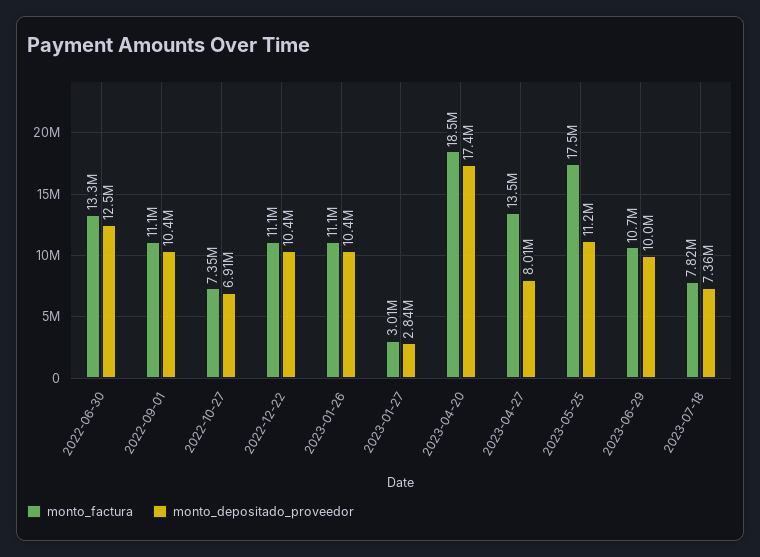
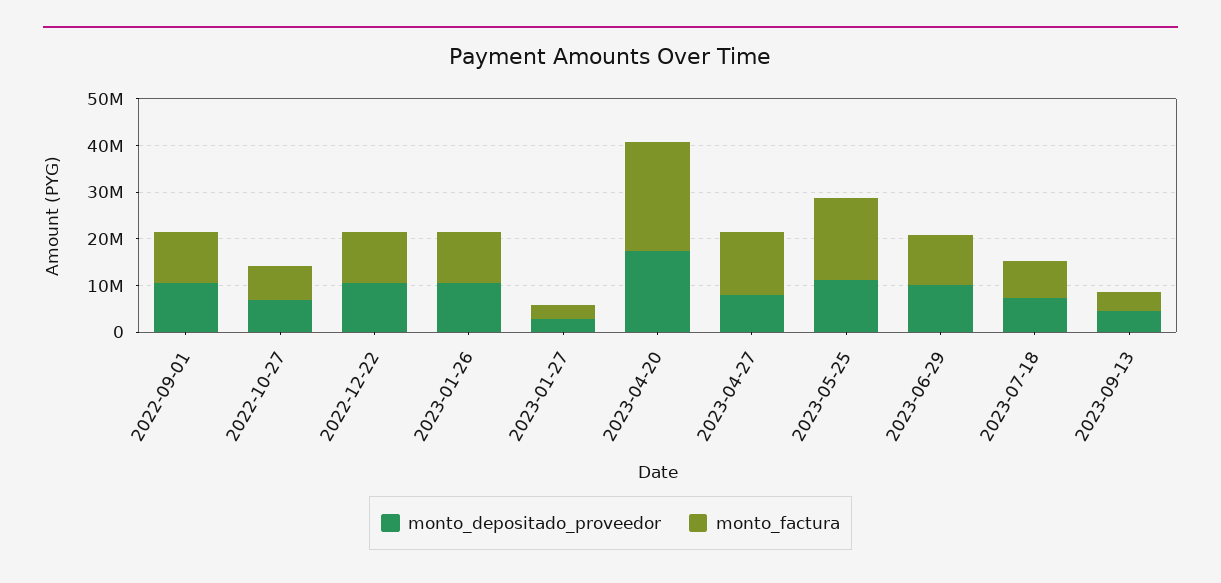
monto_factura, 2022-06-30: 13300000 -> none
monto_depositado_proveedor, 2022-06-30: 12500000 -> none
monto_factura, 2023-04-20: 18500000 -> 24000000
monto_depositado_proveedor, 2023-09-13: none -> 4000000
monto_factura, 2023-09-13: none -> 4000000

